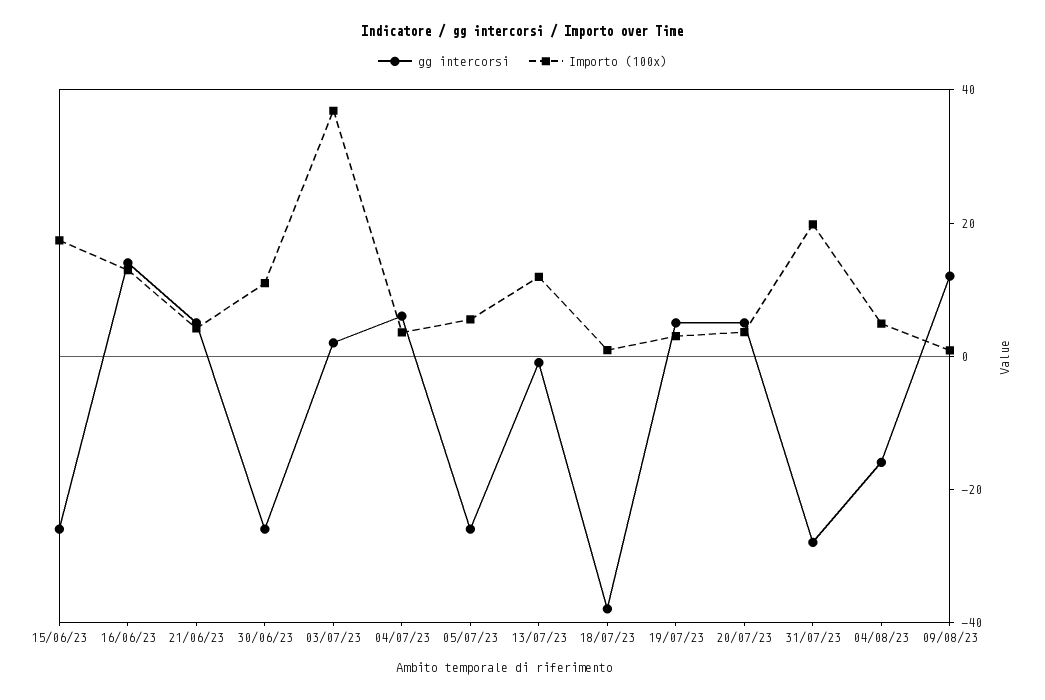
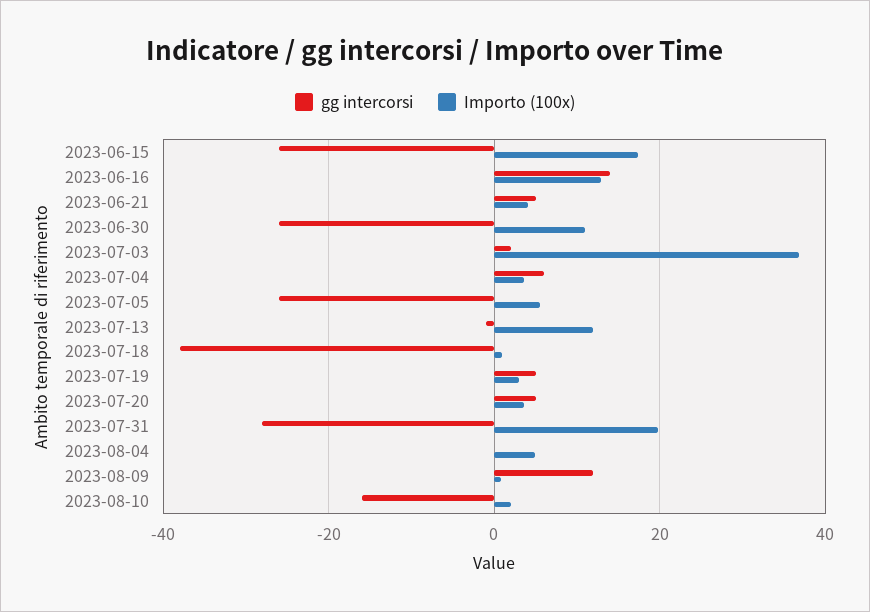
gg intercorsi, 04/08/23: -15 -> 0
gg intercorsi, 2023-08-10: none -> -16
Importo (100x), 2023-08-10: none -> 2

